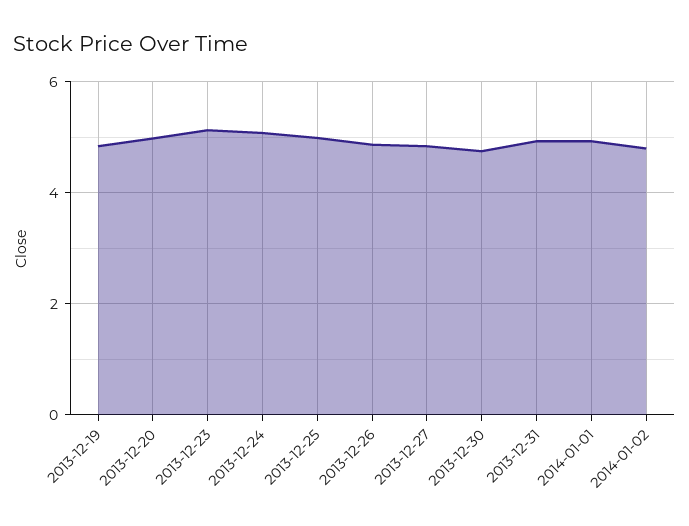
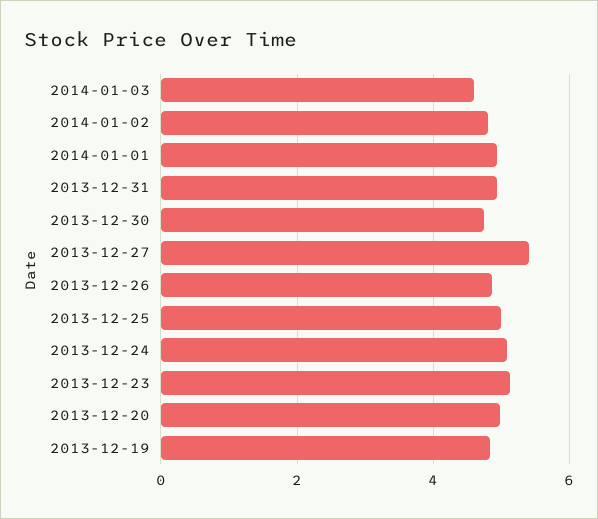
2013-12-27: 4.8 -> 5.4
2014-01-03: none -> 4.6

